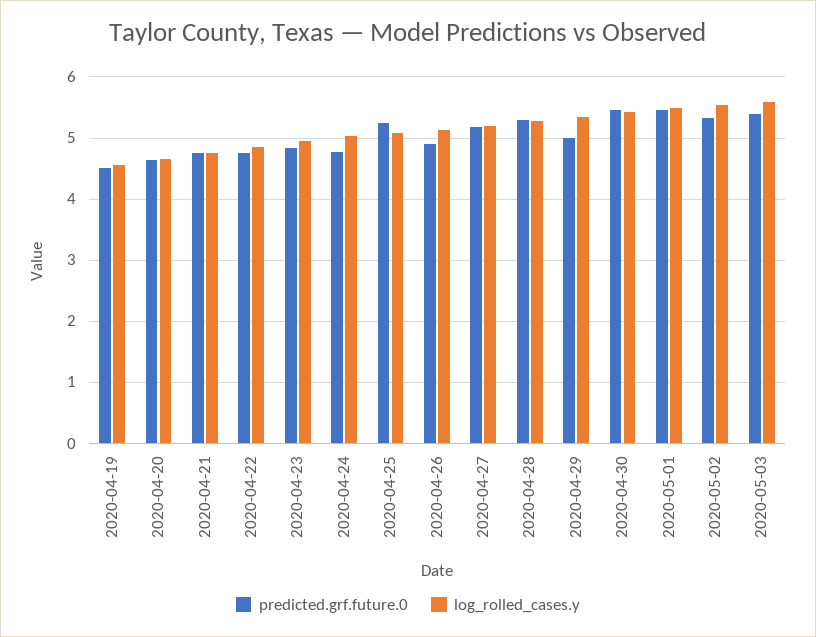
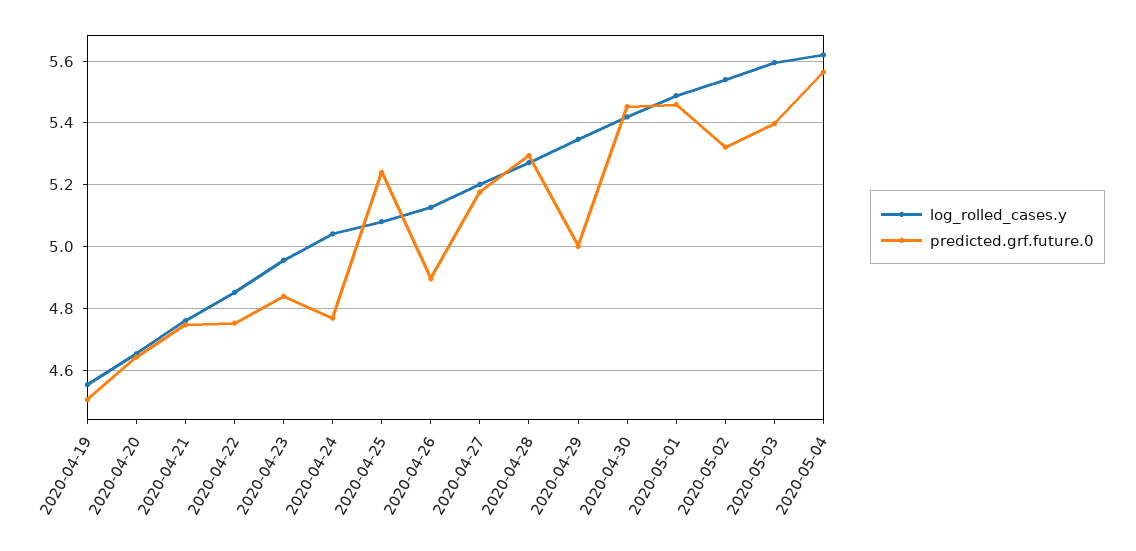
log_rolled_cases.y, 2020-05-04: none -> 5.62
predicted.grf.future.0, 2020-05-04: none -> 5.56

